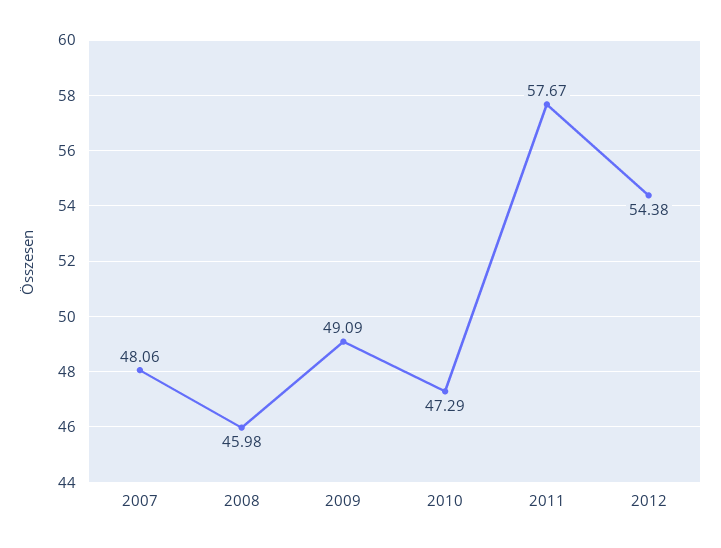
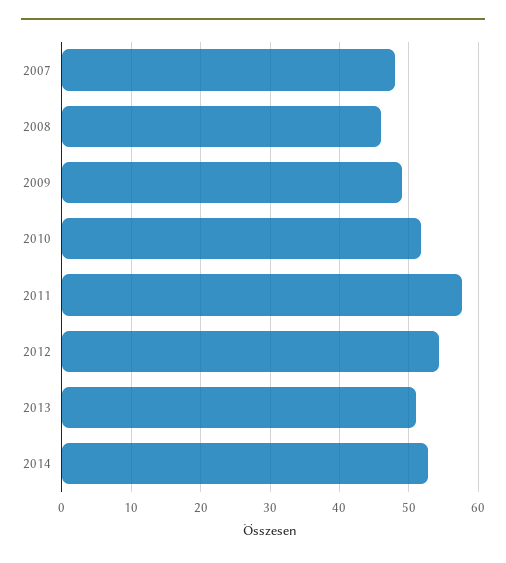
2010: 47.29 -> 52
2013: none -> 51
2014: none -> 53

